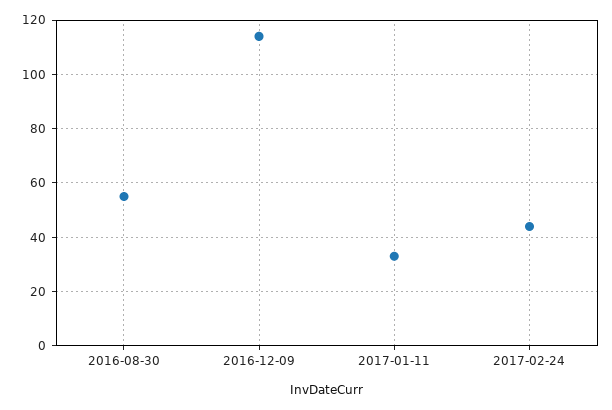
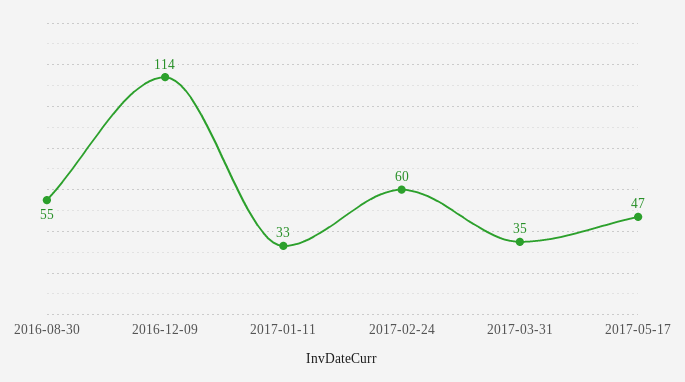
2017-02-24: 45 -> 60
2017-03-31: none -> 35
2017-05-17: none -> 47

